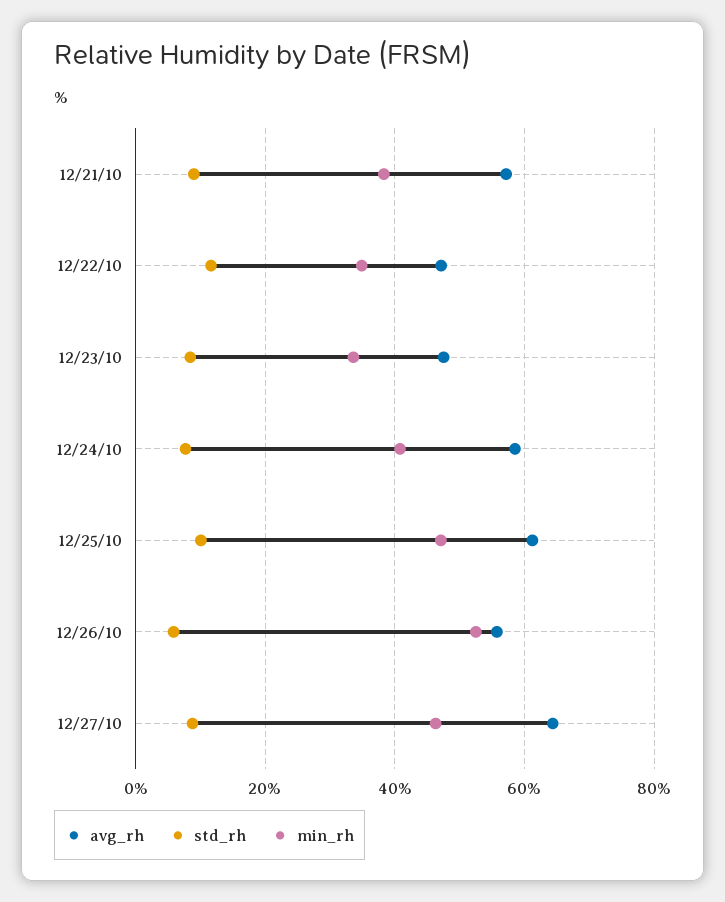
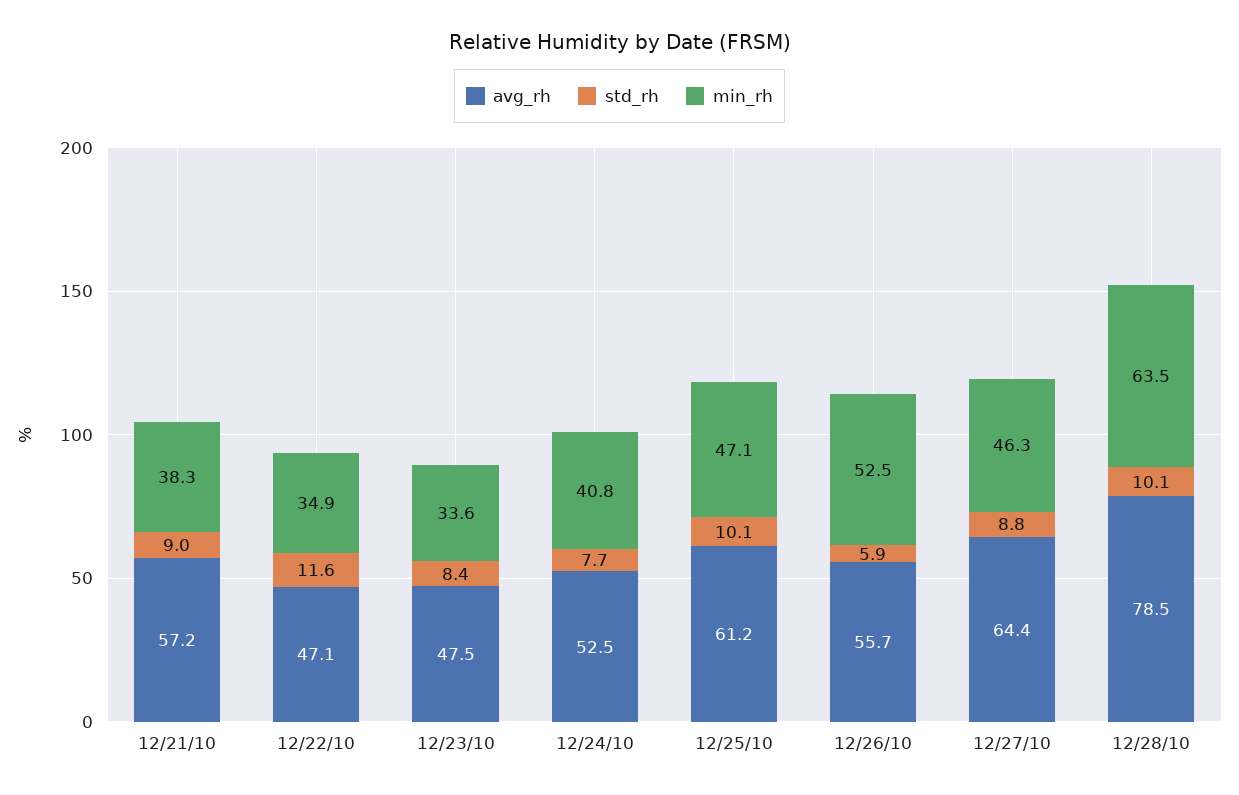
avg_rh, 12/24/10: 58 -> 52.5
avg_rh, 12/28/10: none -> 78.5
std_rh, 12/28/10: none -> 10.1
min_rh, 12/28/10: none -> 63.5

